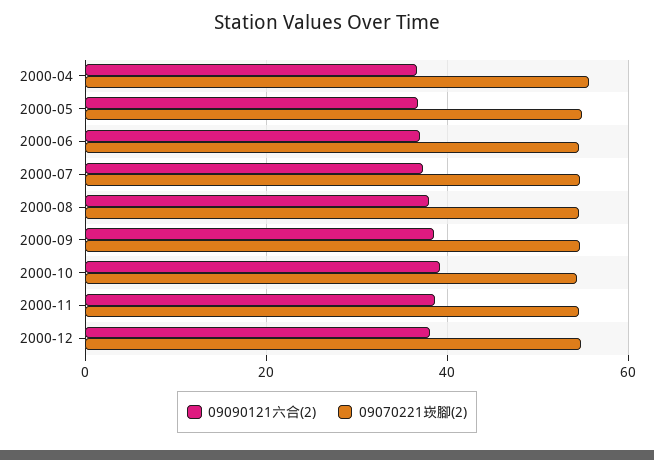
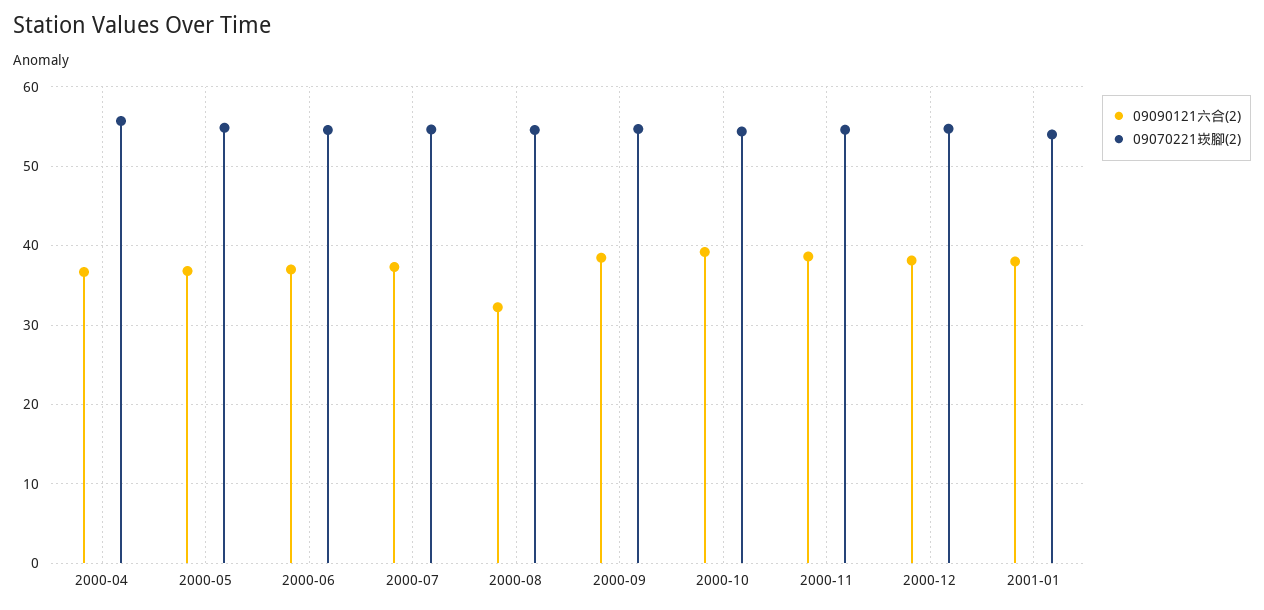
09090121六合(2), 2000-08: 38 -> 32
09090121六合(2), 2001-01: none -> 38
09070221崁腳(2), 2001-01: none -> 54

